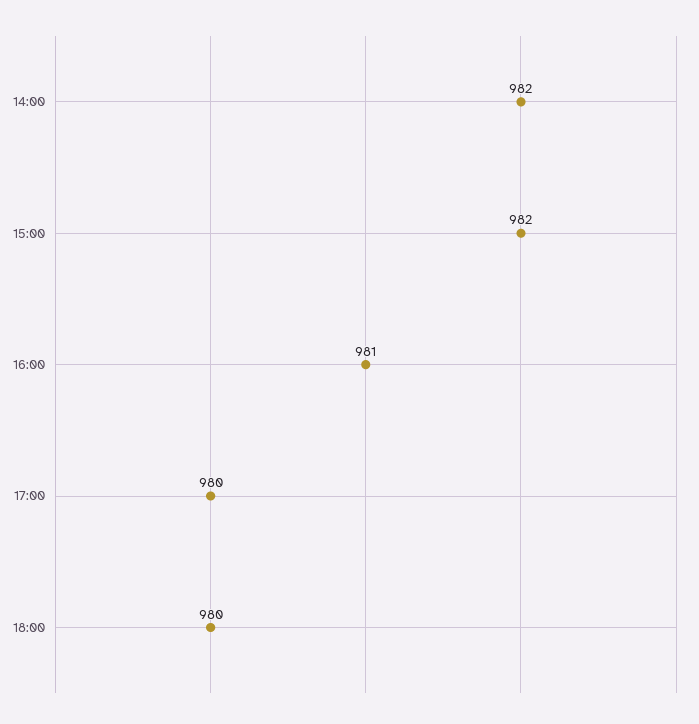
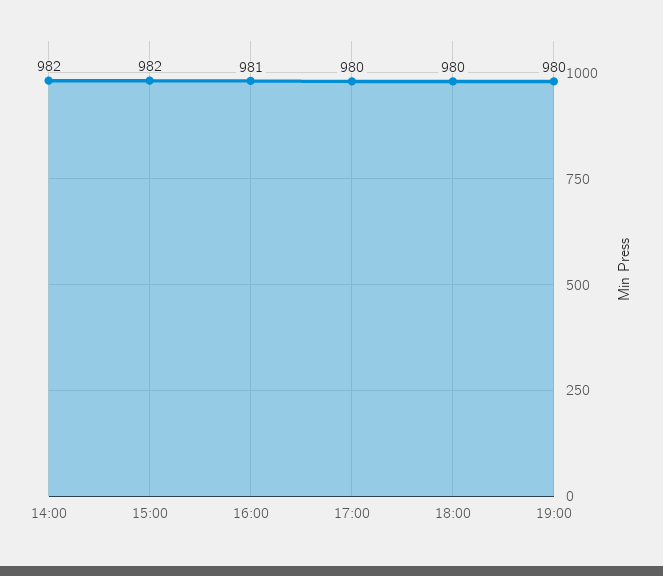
19:00: none -> 980

